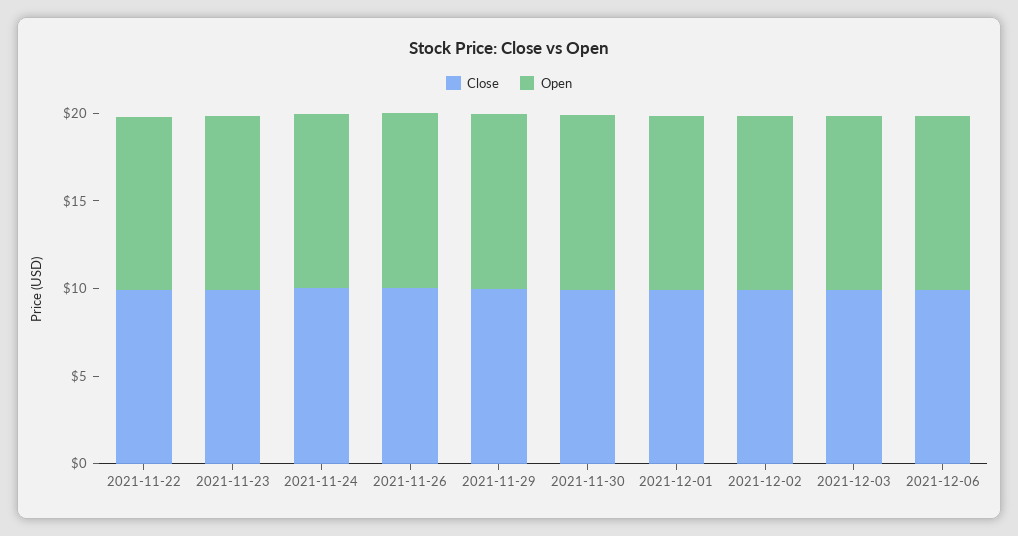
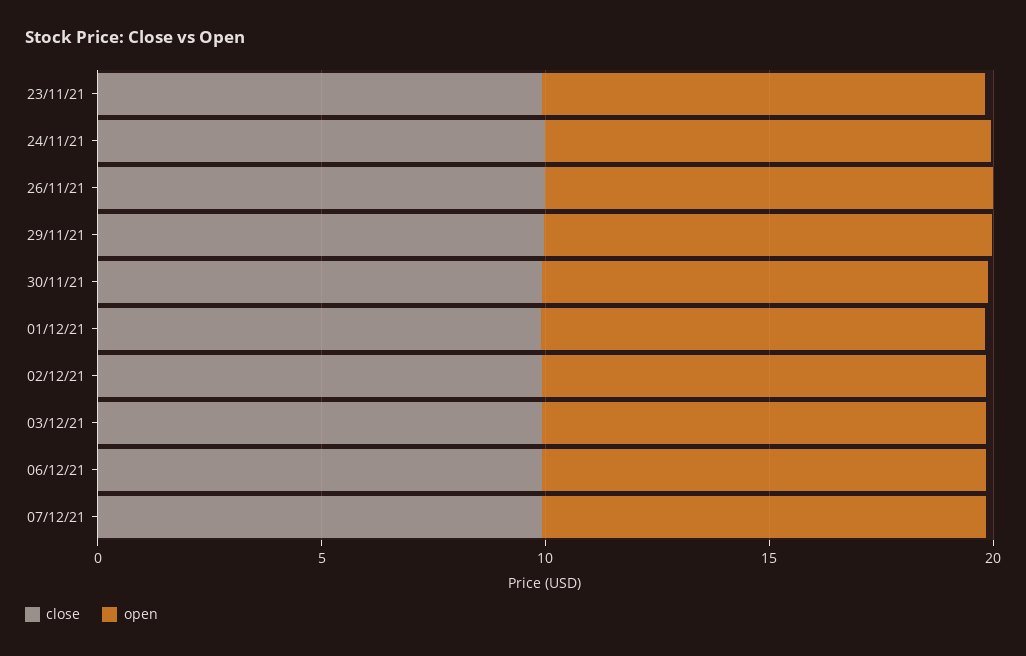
Close, 2021-11-22: 10 -> none
Open, 2021-11-22: 10 -> none
Close, 07/12/21: none -> 10
Open, 07/12/21: none -> 10

